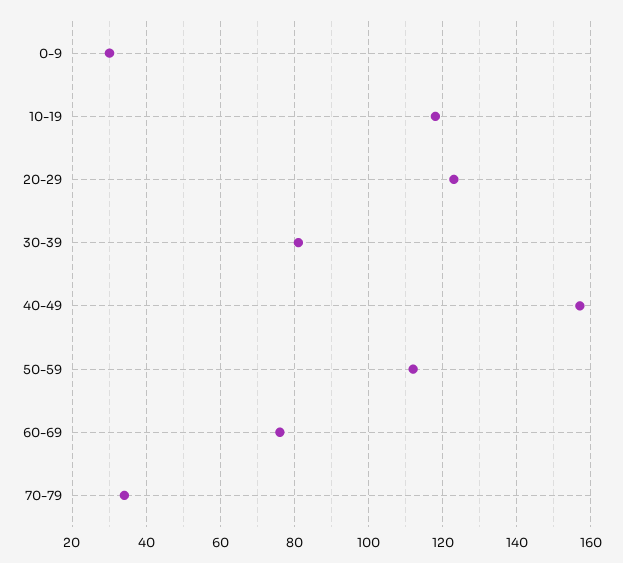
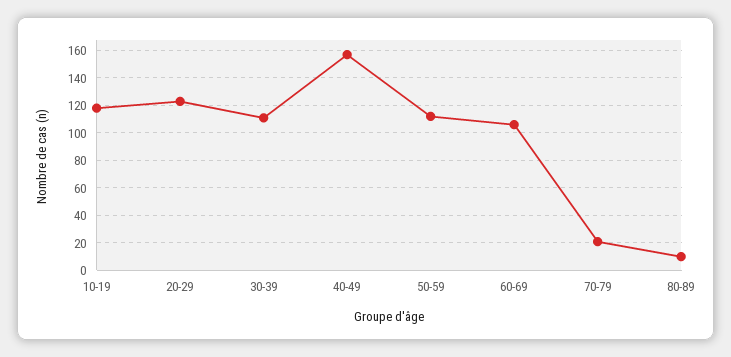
0-9: 30 -> none
30-39: 80 -> 110
60-69: 75 -> 105
70-79: 35 -> 20
80-89: none -> 10

